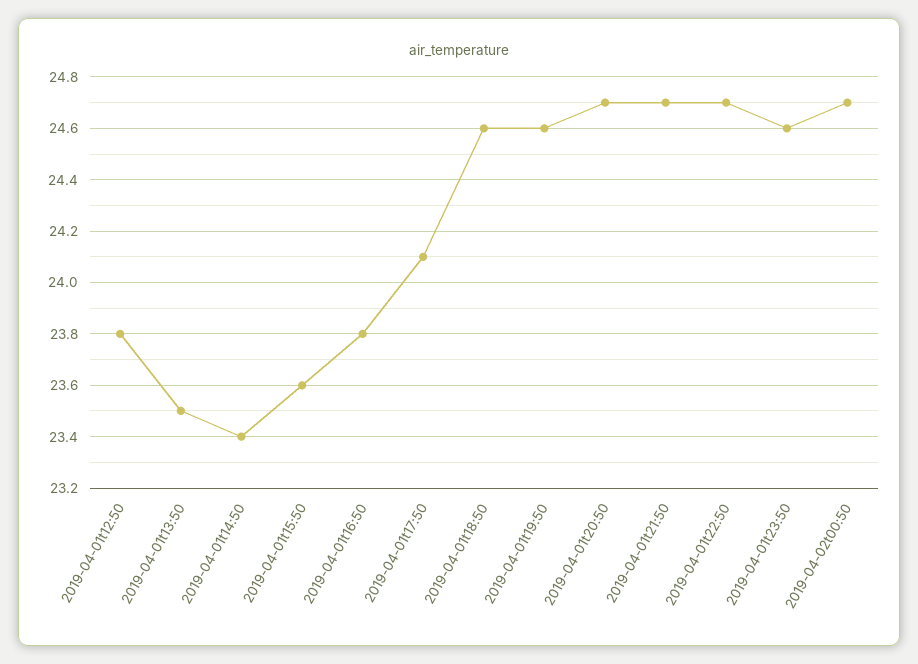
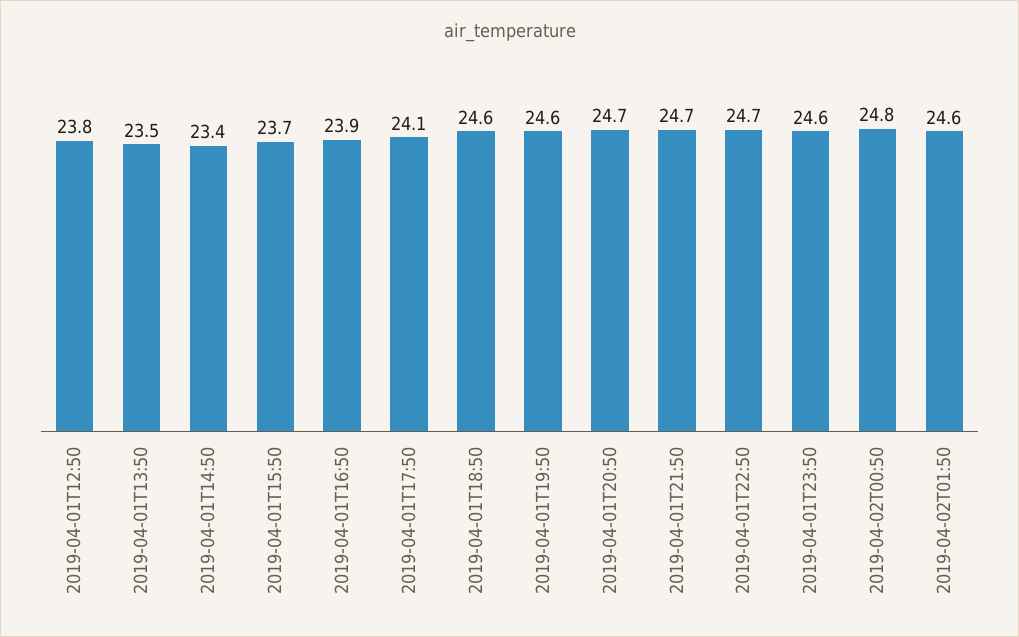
2019-04-01t15:50: 23.6 -> 23.7
2019-04-01t16:50: 23.8 -> 23.9
2019-04-02t00:50: 24.7 -> 24.8
2019-04-02T01:50: none -> 24.6

